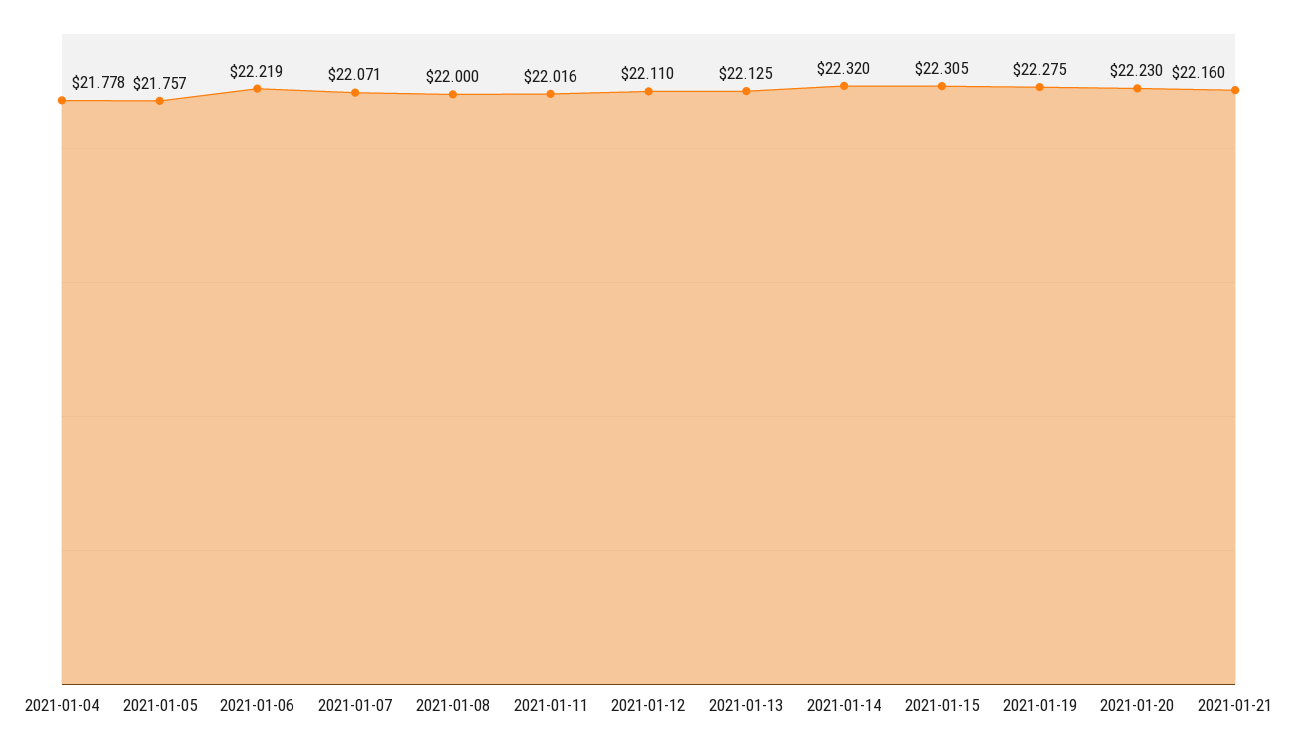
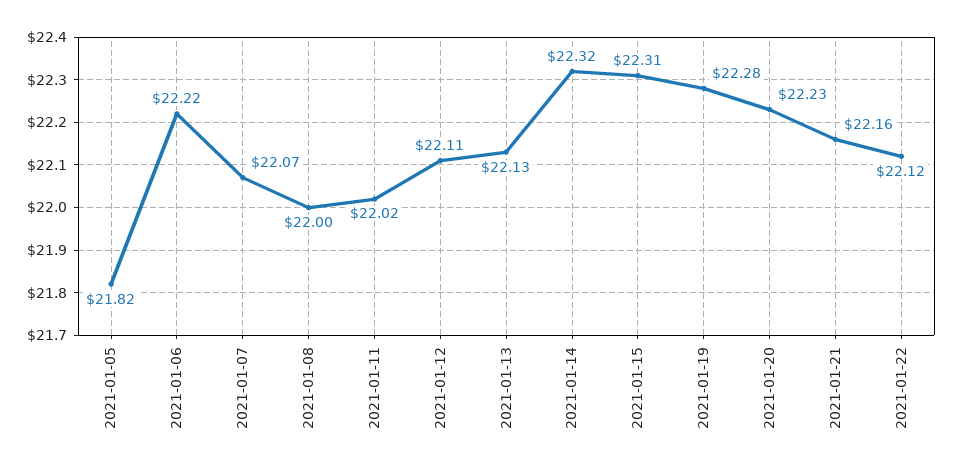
2021-01-04: 21.778 -> none
2021-01-05: 21.757 -> 21.82
2021-01-22: none -> 22.12

